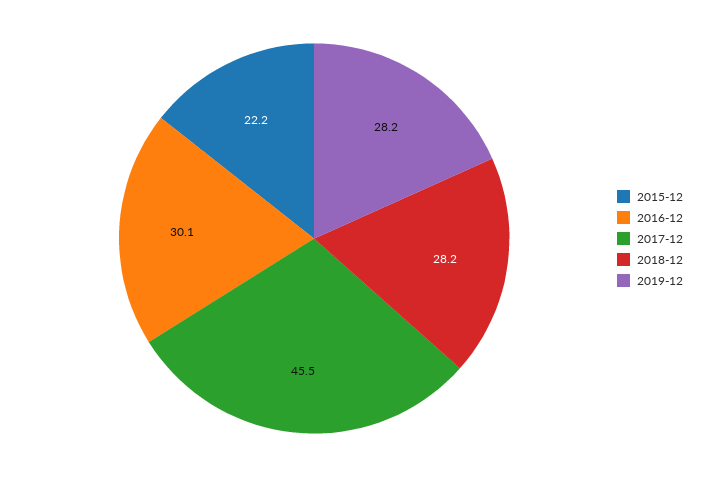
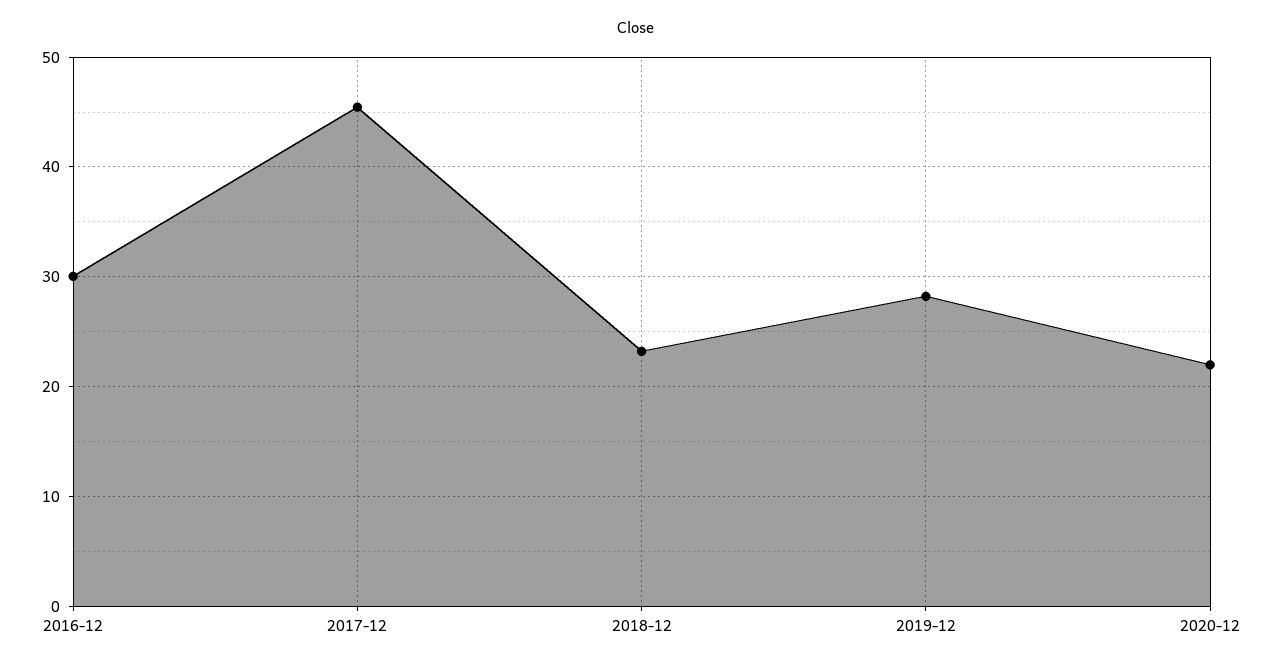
2015-12: 22.2 -> none
2018-12: 28.2 -> 23
2020-12: none -> 22

